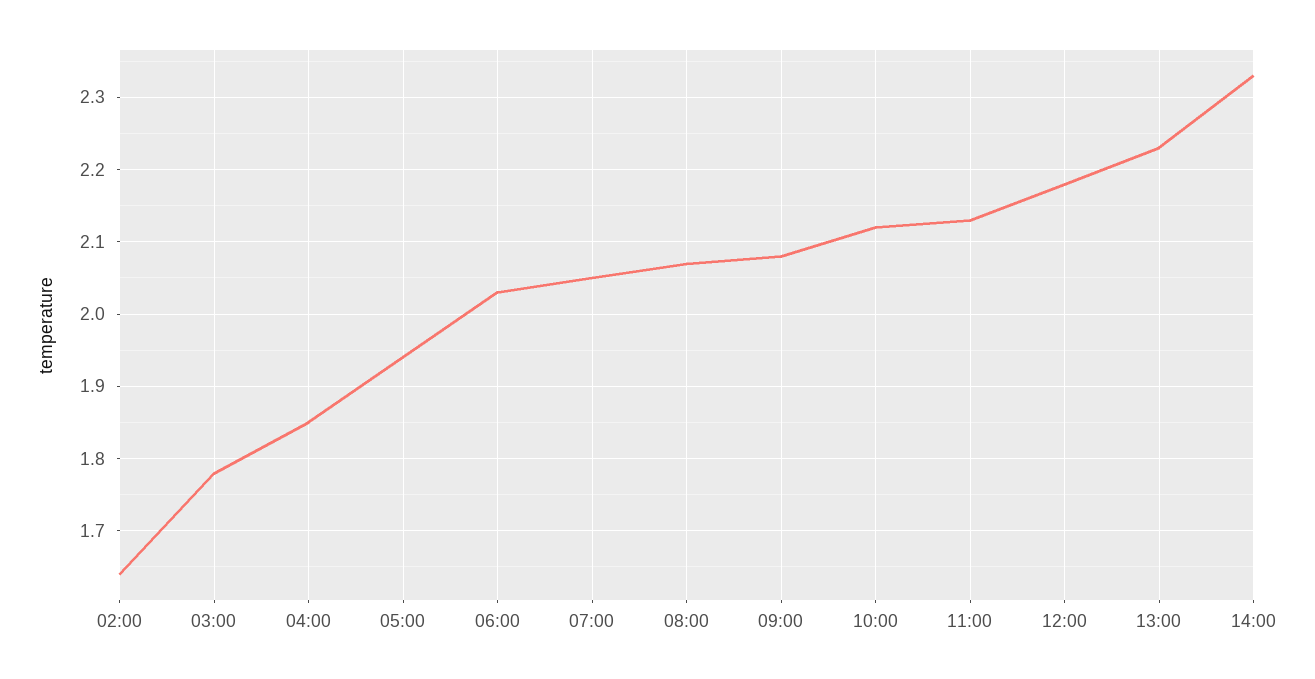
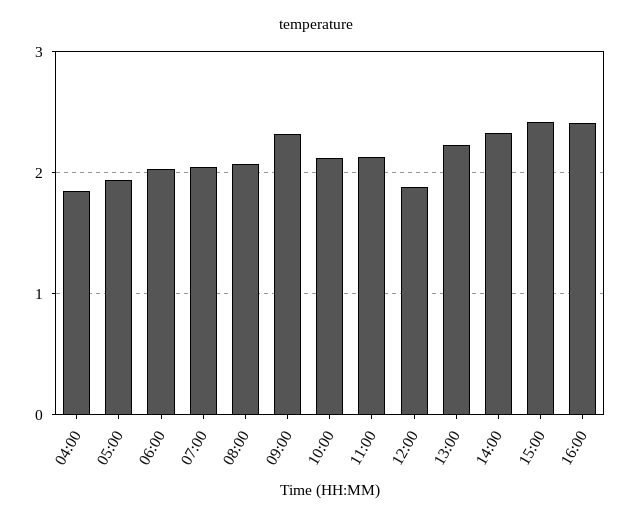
02:00: 1.64 -> none
03:00: 1.78 -> none
09:00: 2.08 -> 2.3
12:00: 2.18 -> 1.9
15:00: none -> 2.4
16:00: none -> 2.4

